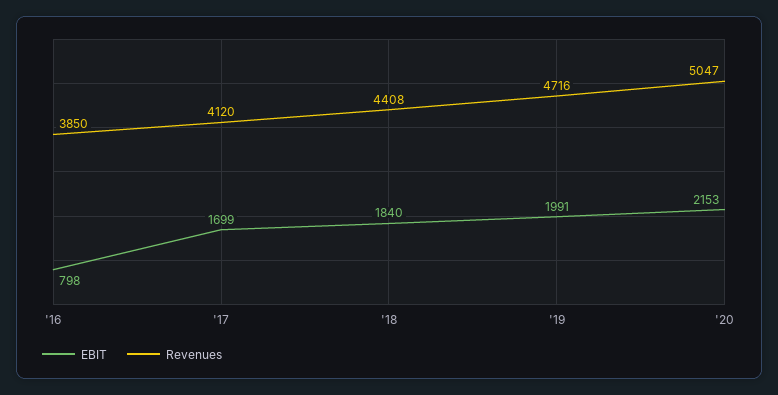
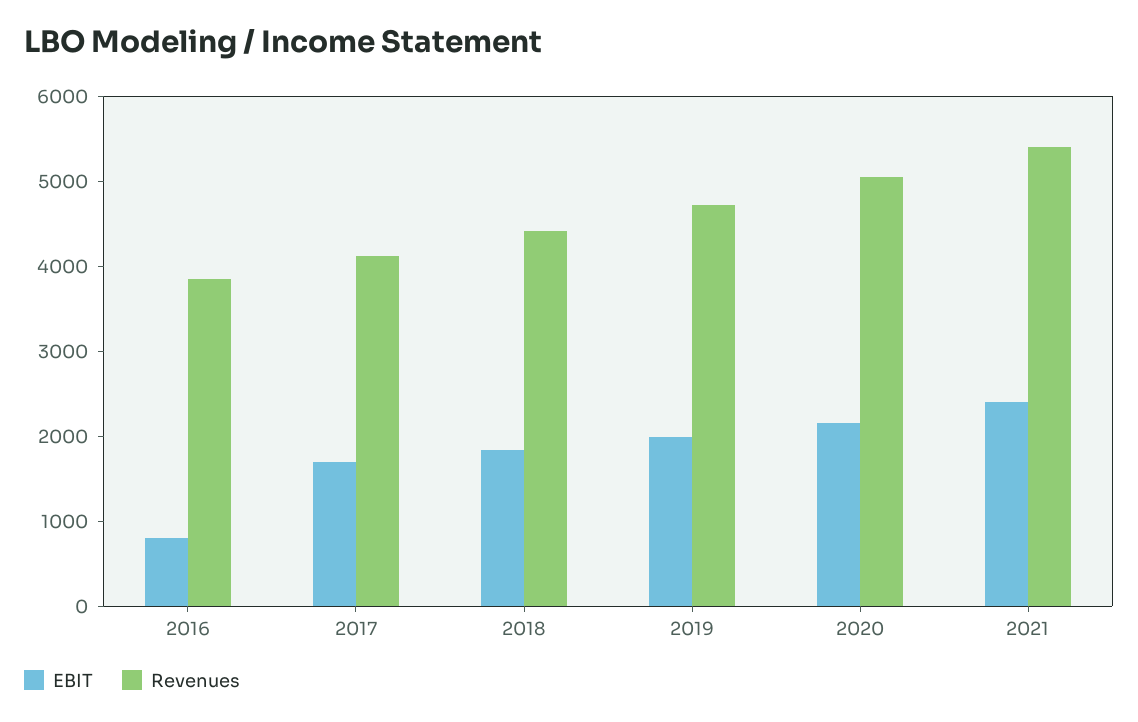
EBIT, 2021: none -> 2400
Revenues, 2021: none -> 5400

